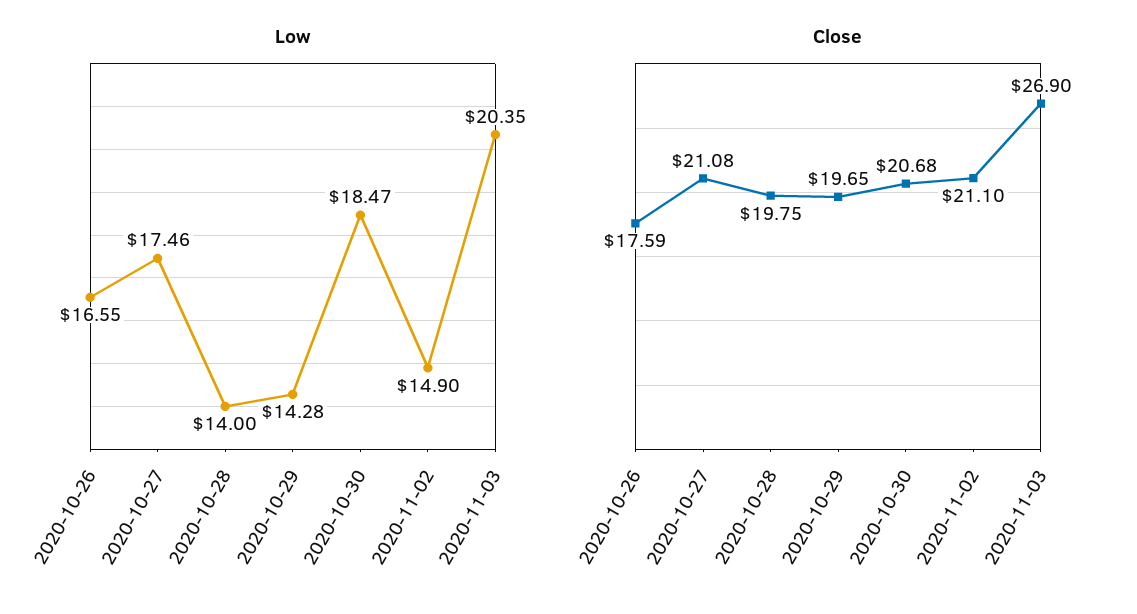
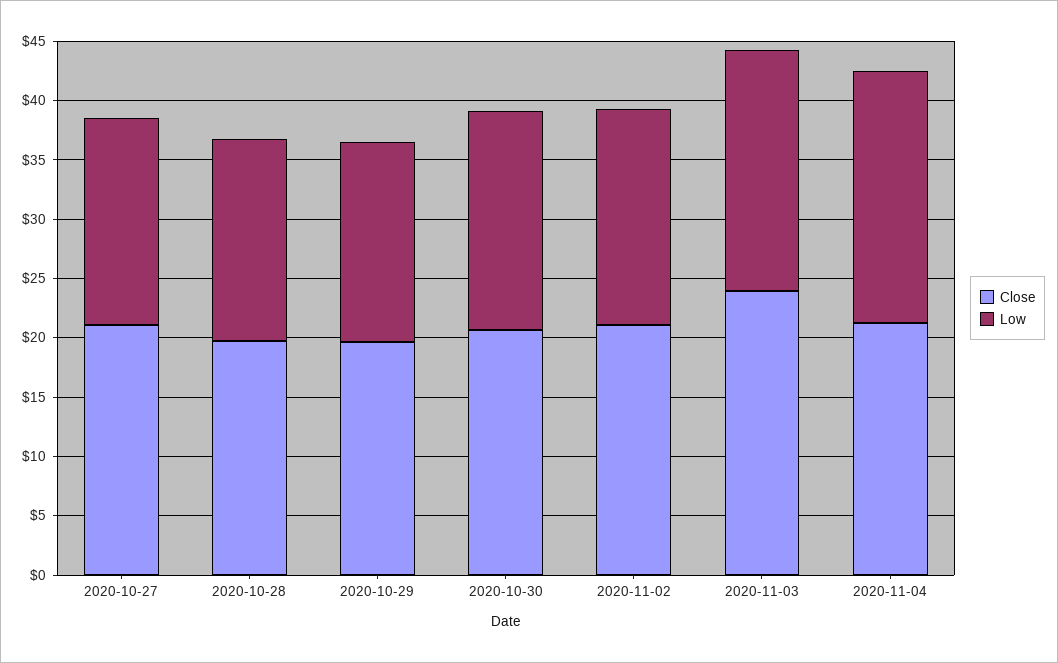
Low, 2020-10-26: 16.55 -> none
Low, 2020-10-28: 14 -> 17
Low, 2020-10-29: 14.28 -> 17
Low, 2020-11-02: 14.9 -> 18
Close, 2020-10-26: 17.59 -> none
Close, 2020-11-03: 26.9 -> 24
Close, 2020-11-04: none -> 21
Low, 2020-11-04: none -> 21

